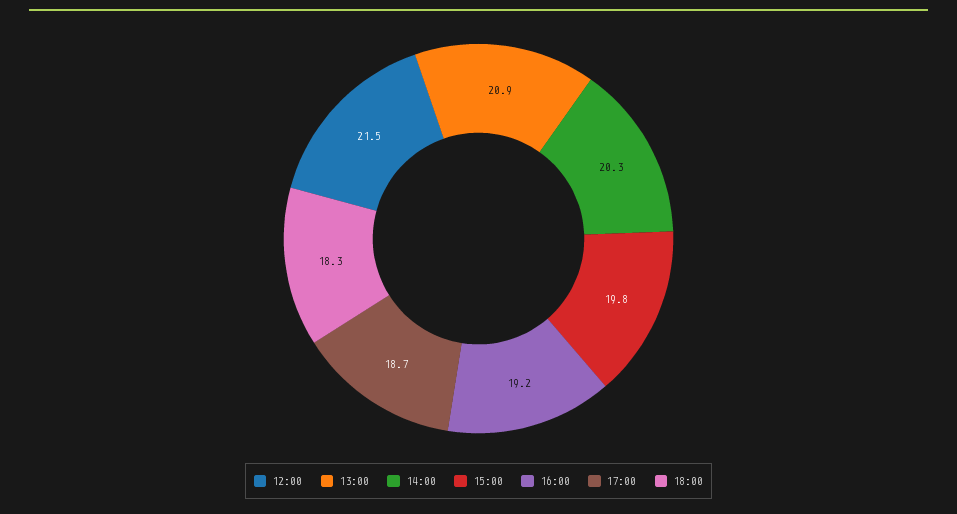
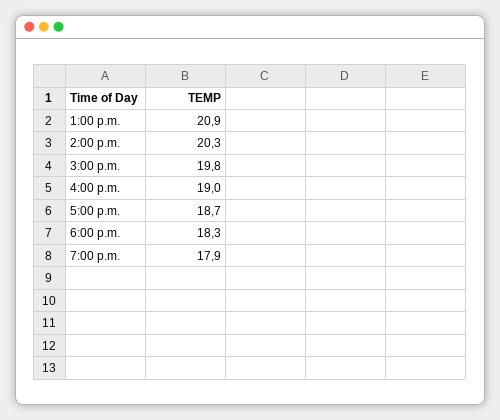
12:00: 21.5 -> none
16:00: 19.2 -> 19
7:00 p.m.: none -> 17.9

